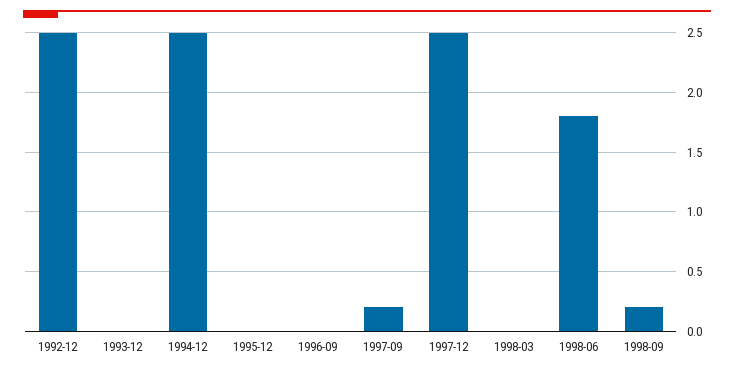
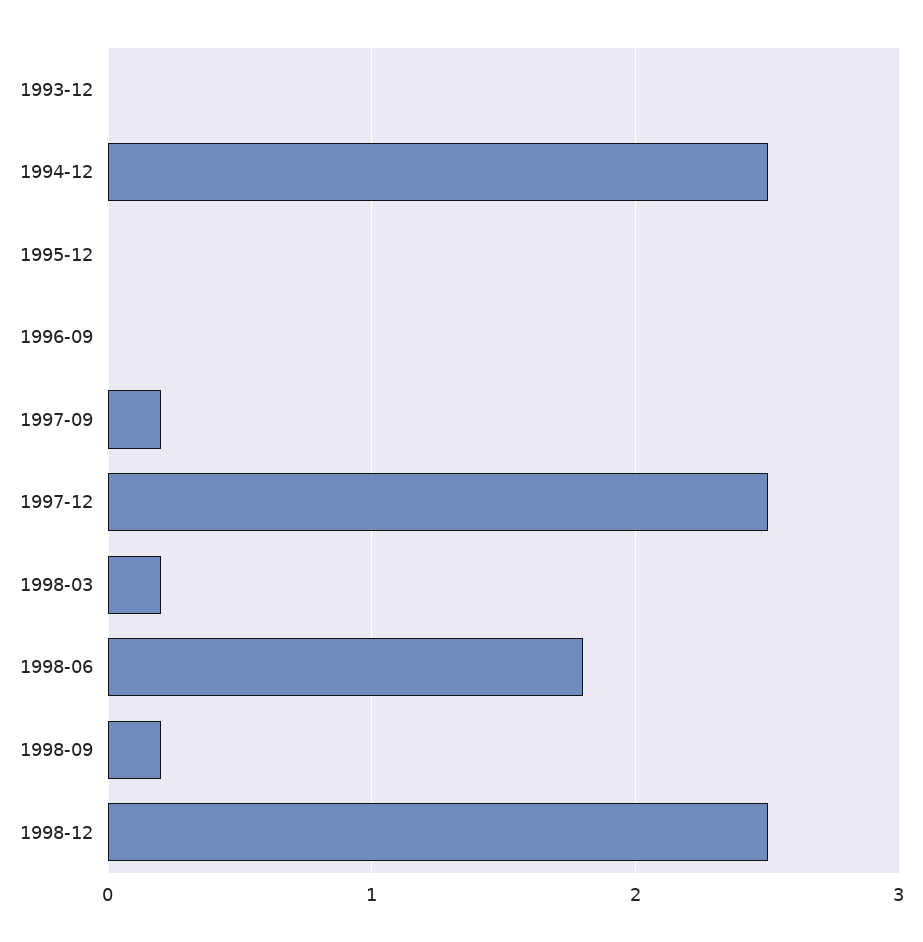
1992-12: 2.5 -> none
1998-03: 0 -> 0.2
1998-12: none -> 2.5

